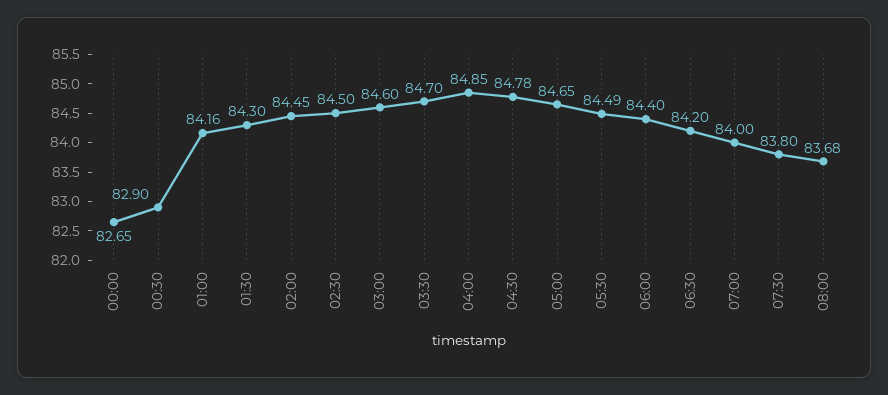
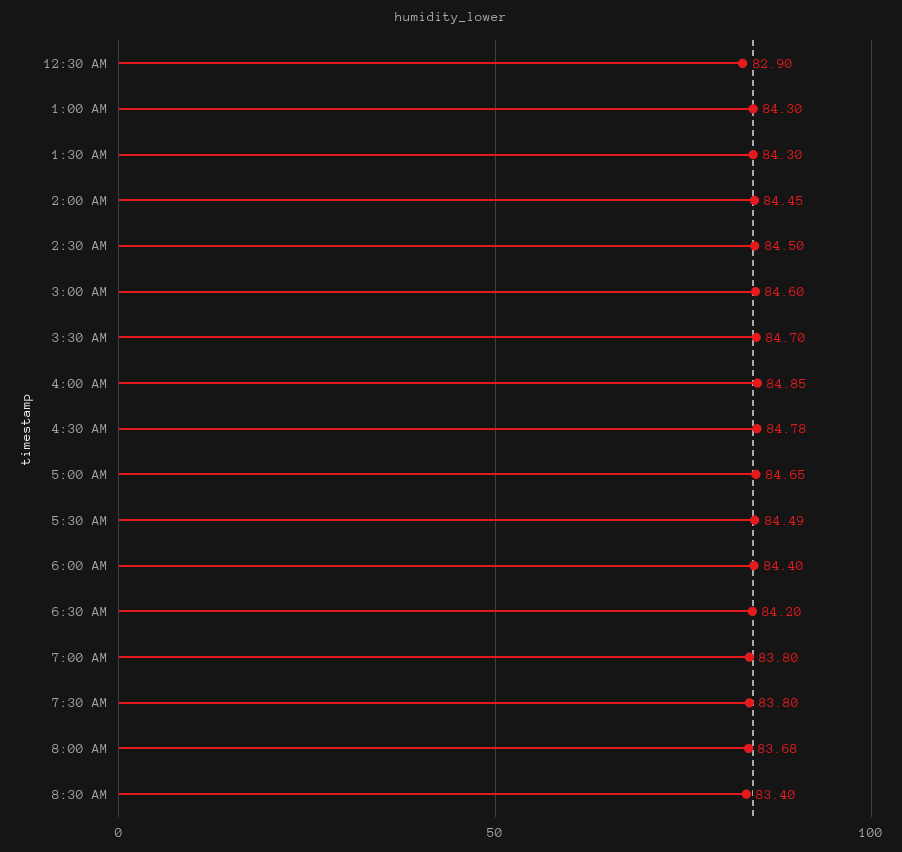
00:00: 82.65 -> none
01:00: 84.16 -> 84.3
07:00: 84 -> 83.8
8:30 AM: none -> 83.4

